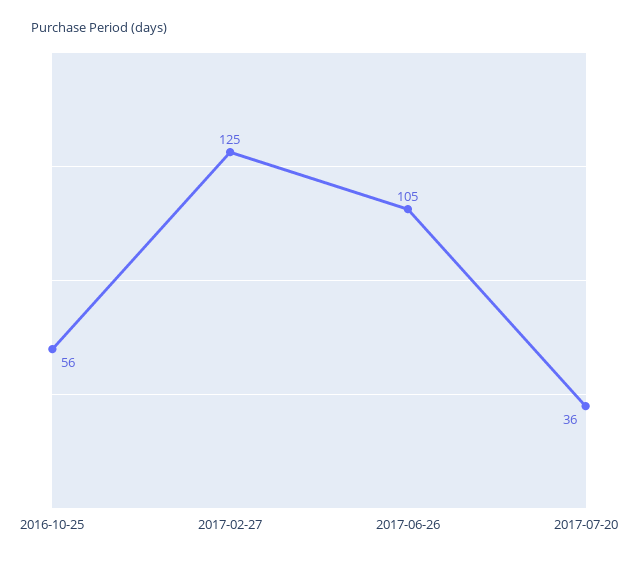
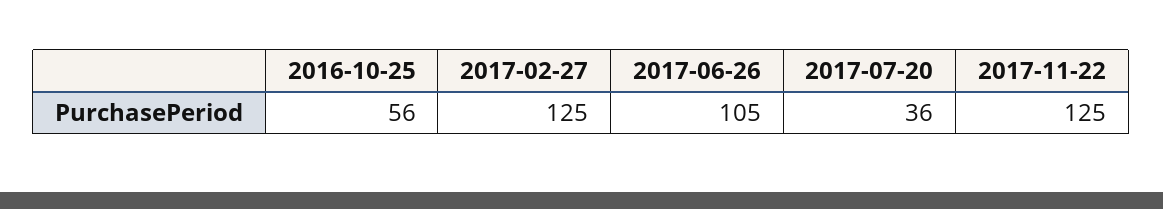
2017-11-22: none -> 125

